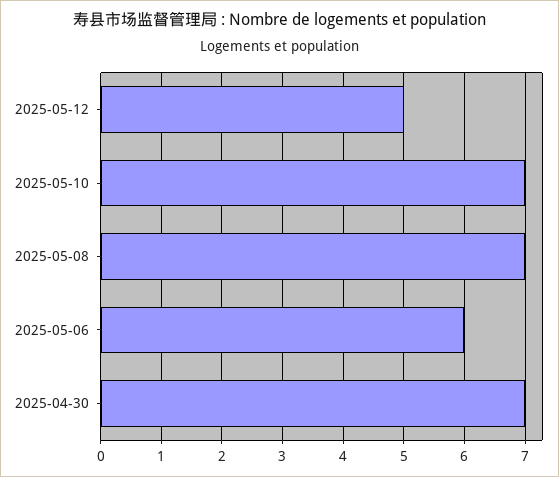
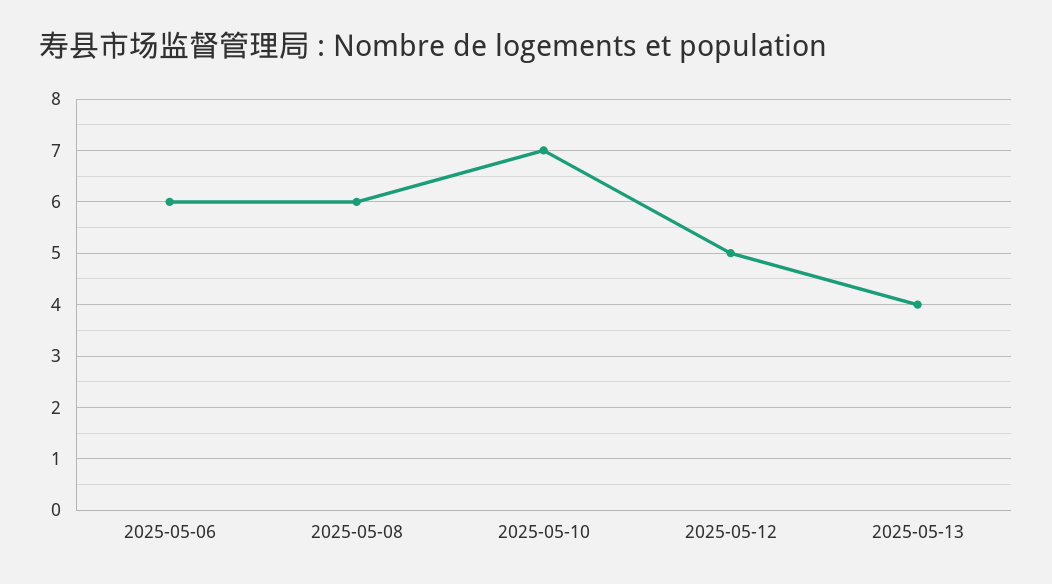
2025-05-08: 7 -> 6
2025-04-30: 7 -> none
2025-05-13: none -> 4

